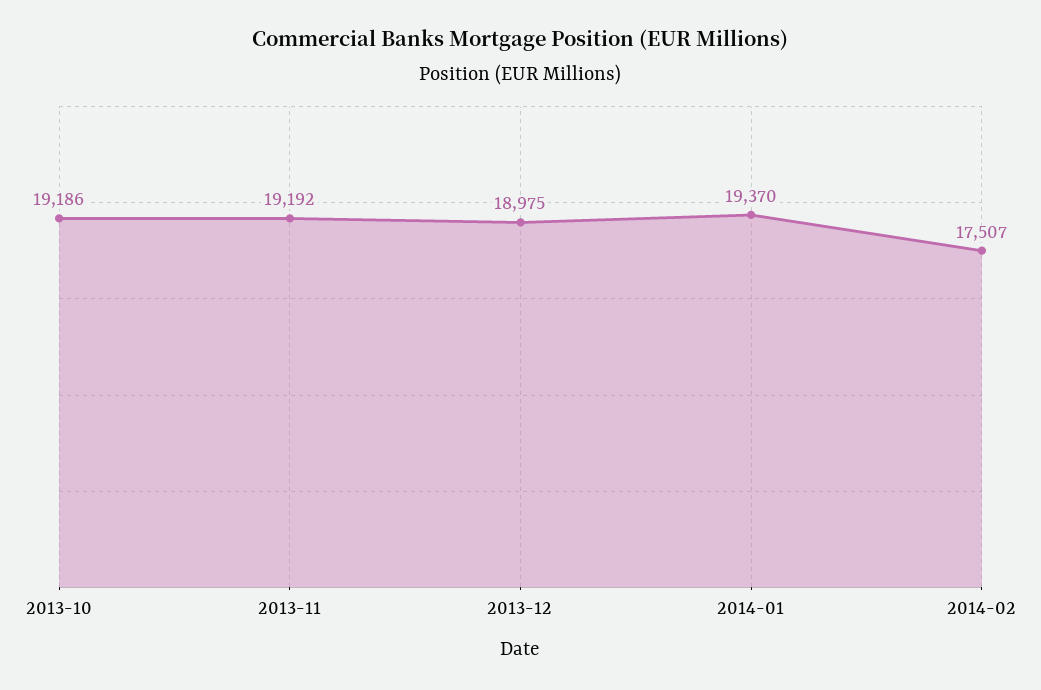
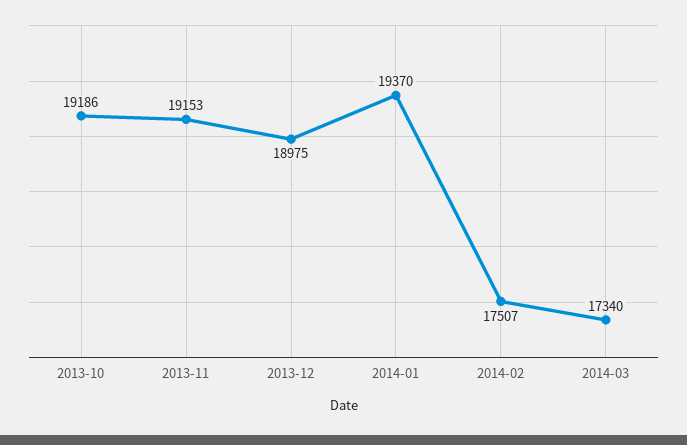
2013-11: 19192 -> 19153
2014-03: none -> 17340

